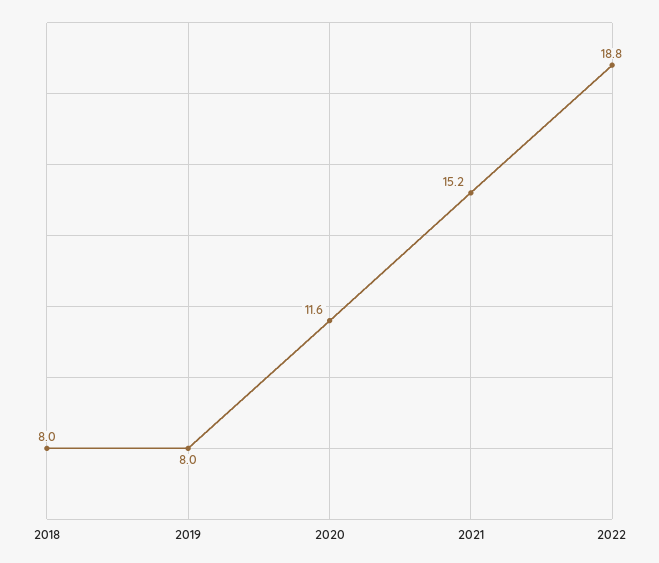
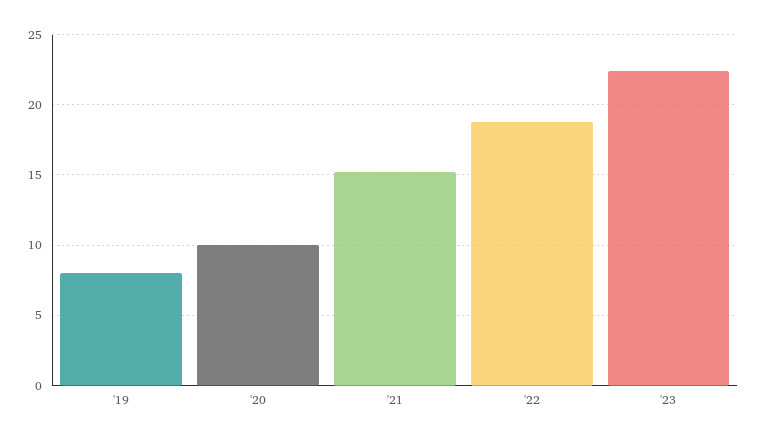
2018: 8 -> none
2020: 11.6 -> 10
'23: none -> 22.5

